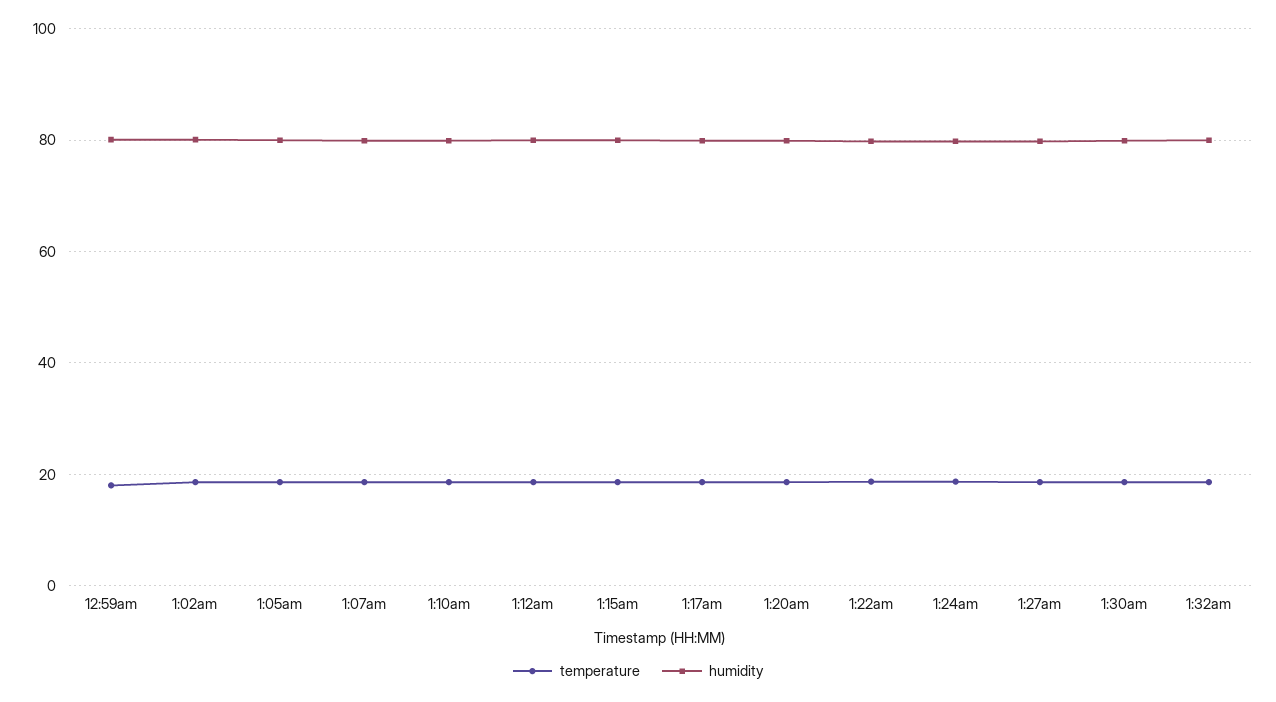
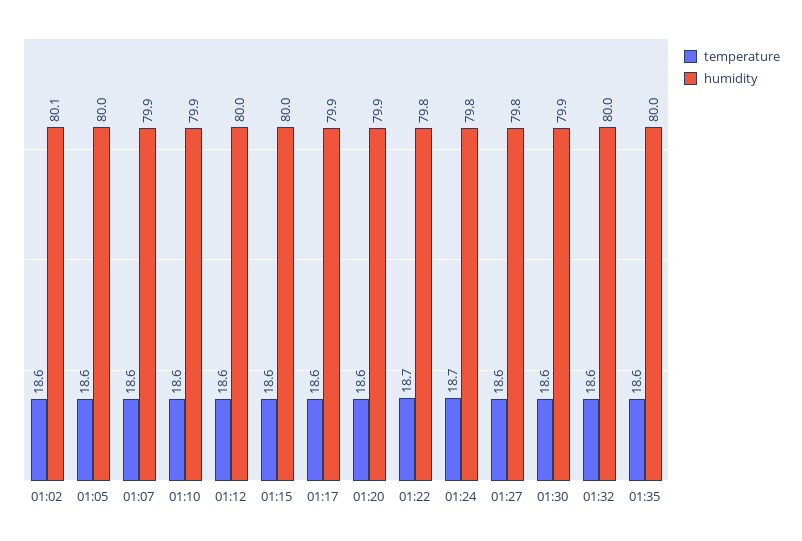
temperature, 12:59am: 18 -> none
humidity, 12:59am: 80 -> none
temperature, 01:35: none -> 18.6
humidity, 01:35: none -> 80

